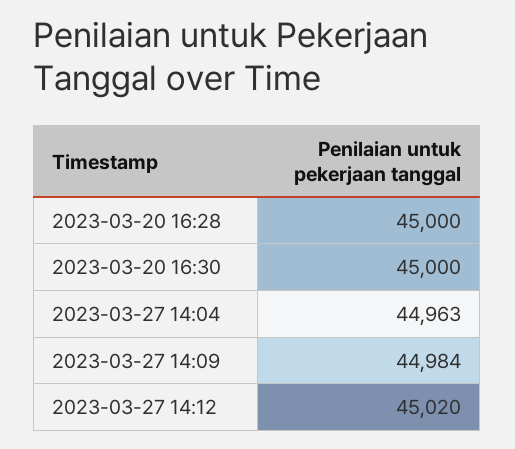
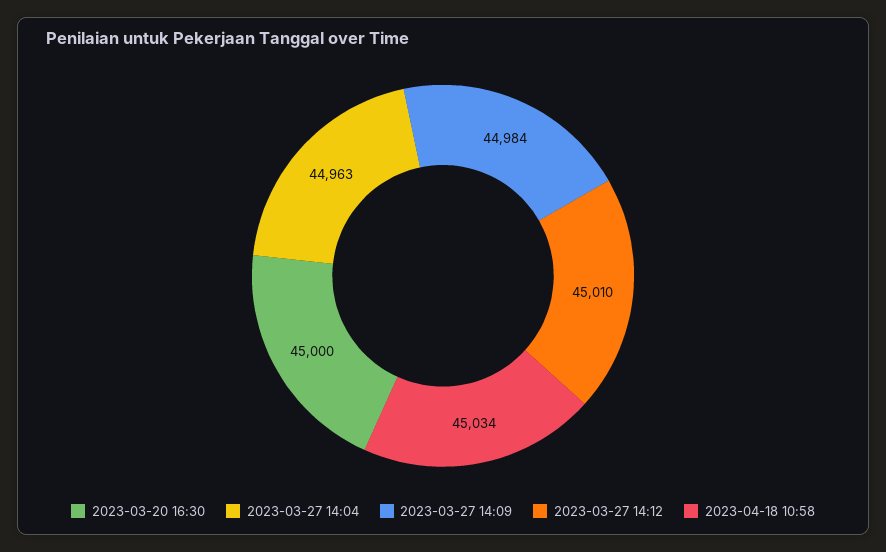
2023-03-20 16:28: 45000 -> none
2023-03-27 14:12: 45020 -> 45010
2023-04-18 10:58: none -> 45034

